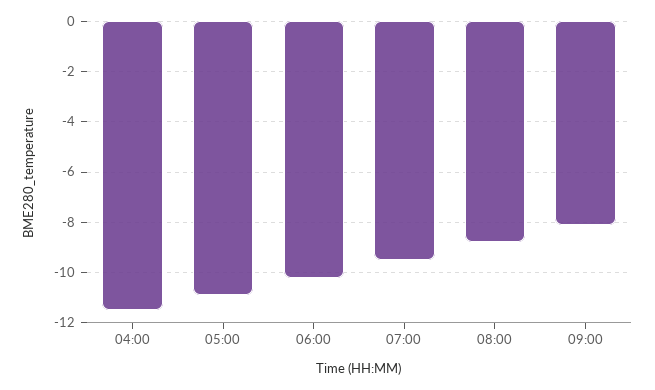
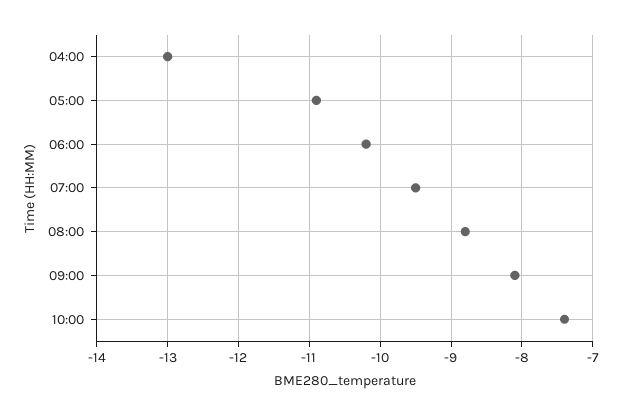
04:00: -11.5 -> -13
10:00: none -> -7.4

